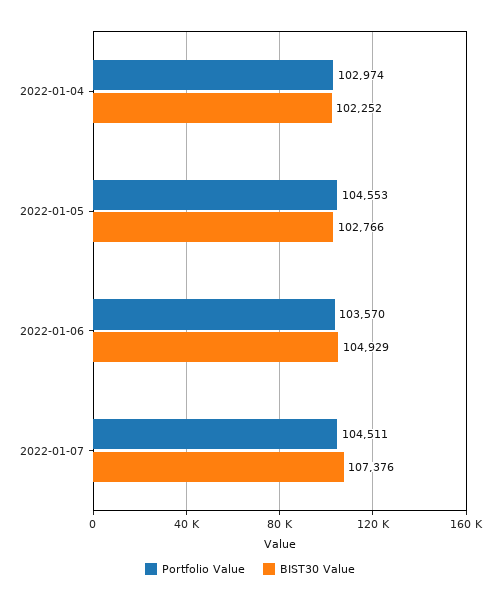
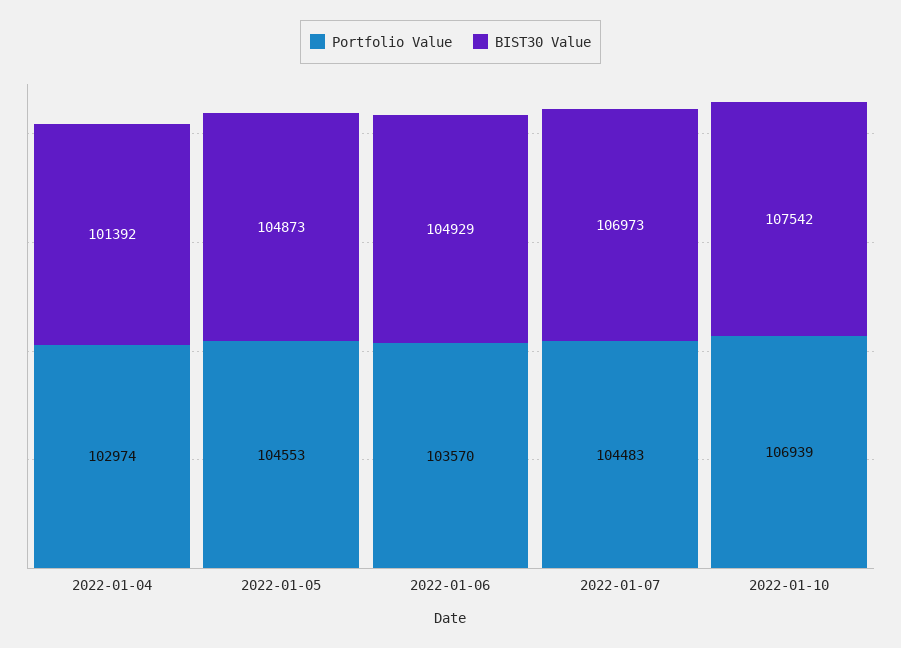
BIST30 Value, 2022-01-04: 102252 -> 101392
BIST30 Value, 2022-01-05: 102766 -> 104873
Portfolio Value, 2022-01-07: 104511 -> 104483
BIST30 Value, 2022-01-07: 107376 -> 106973
Portfolio Value, 2022-01-10: none -> 106939
BIST30 Value, 2022-01-10: none -> 107542

